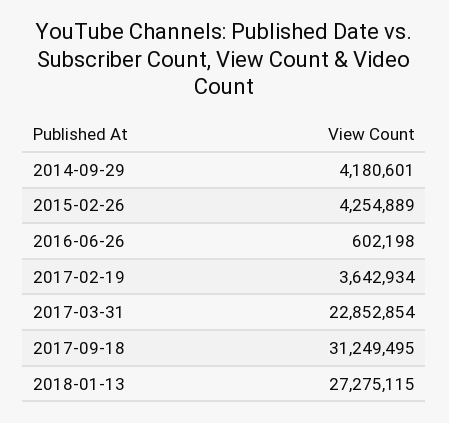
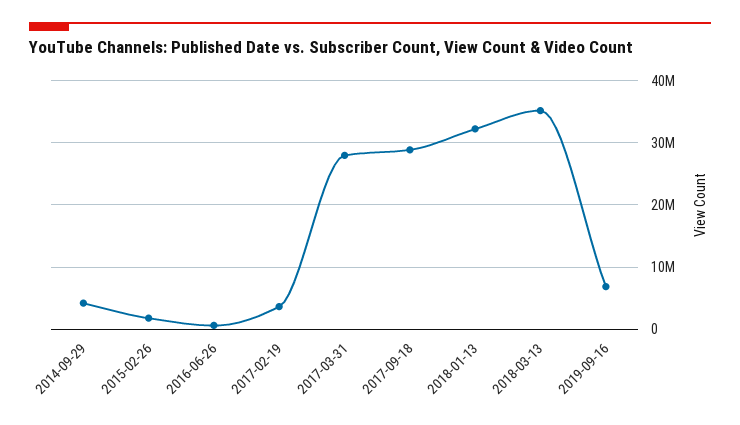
2015-02-26: 4254889 -> 2000000
2017-03-31: 22852854 -> 28000000
2017-09-18: 31249495 -> 29000000
2018-01-13: 27275115 -> 32000000
2018-03-13: none -> 35000000
2019-09-16: none -> 7000000

